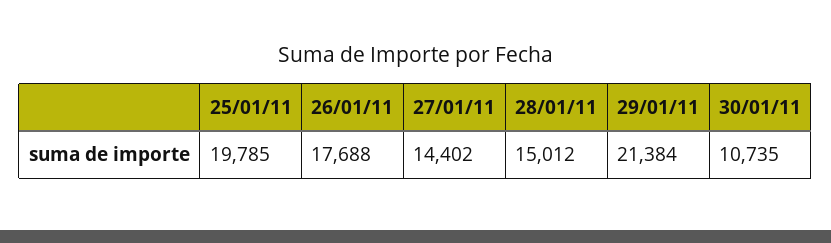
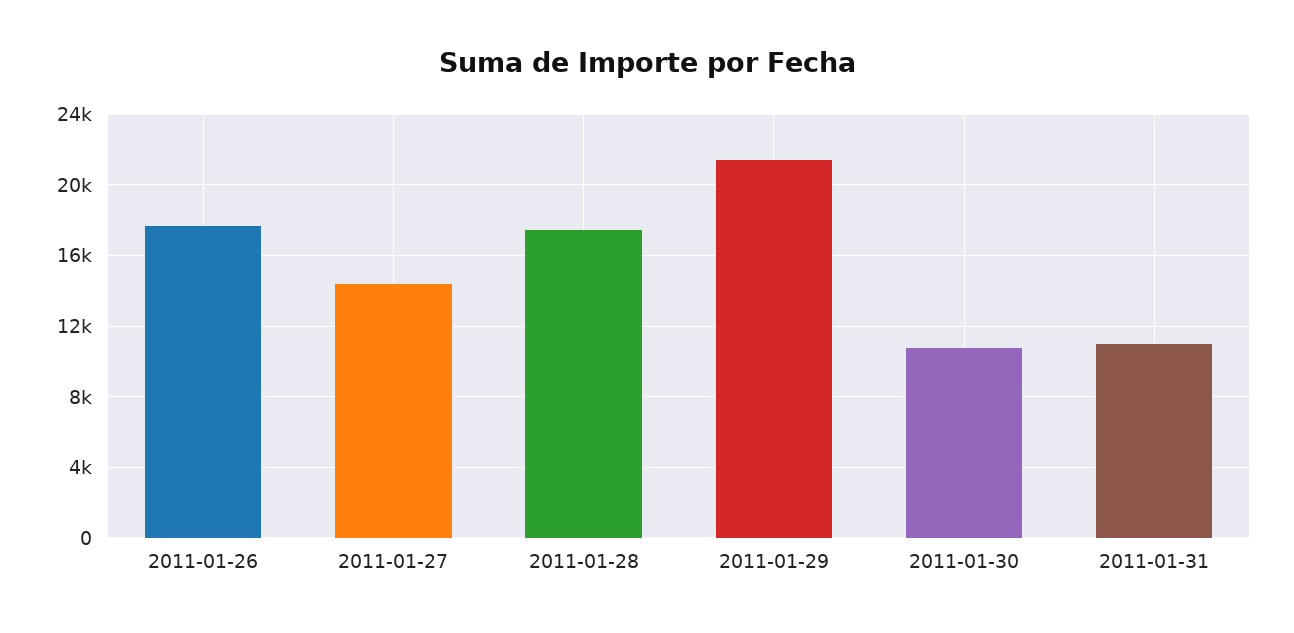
25/01/11: 19785 -> none
28/01/11: 15012 -> 17500
2011-01-31: none -> 11000

